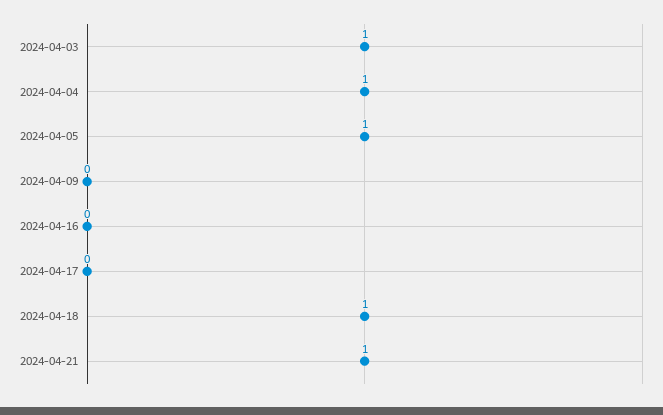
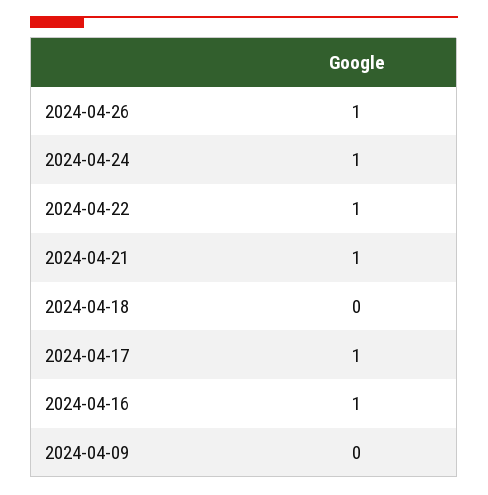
2024-04-03: 1 -> none
2024-04-04: 1 -> none
2024-04-05: 1 -> none
2024-04-16: 0 -> 1
2024-04-17: 0 -> 1
2024-04-18: 1 -> 0
2024-04-26: none -> 1
2024-04-24: none -> 1
2024-04-22: none -> 1

